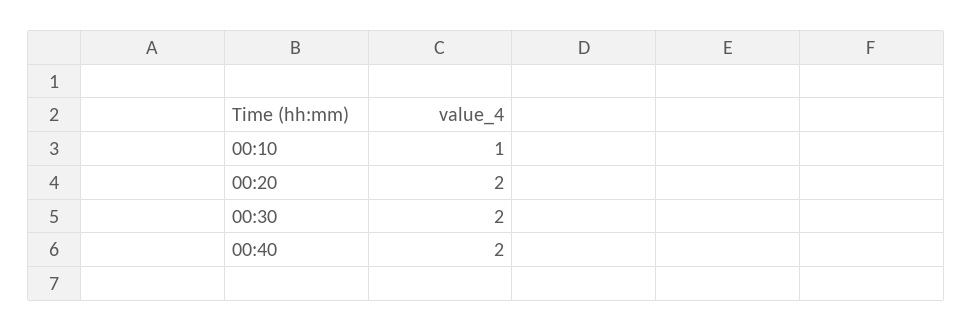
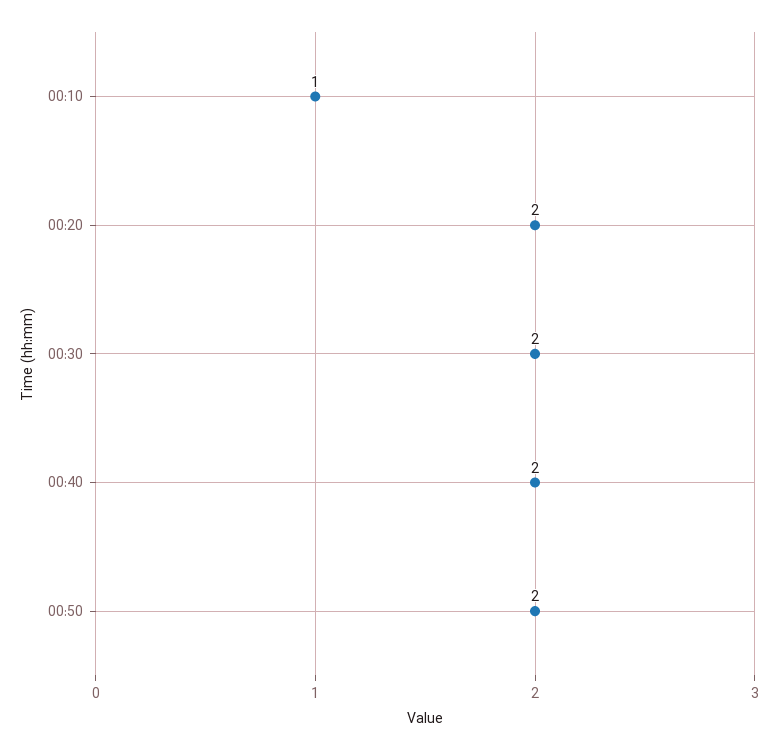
00:50: none -> 2

